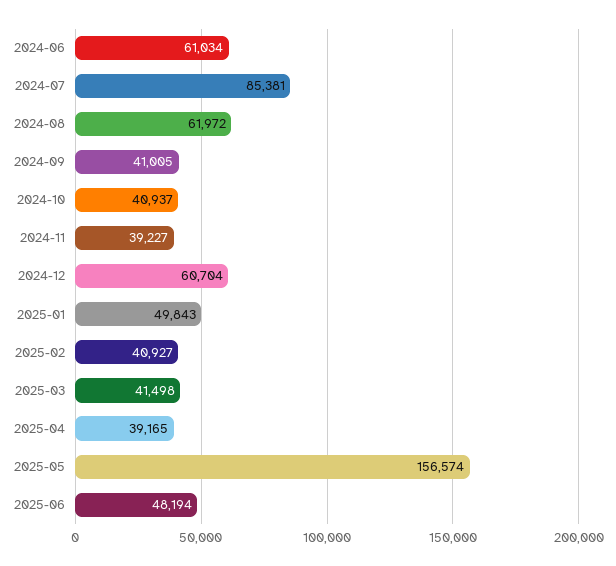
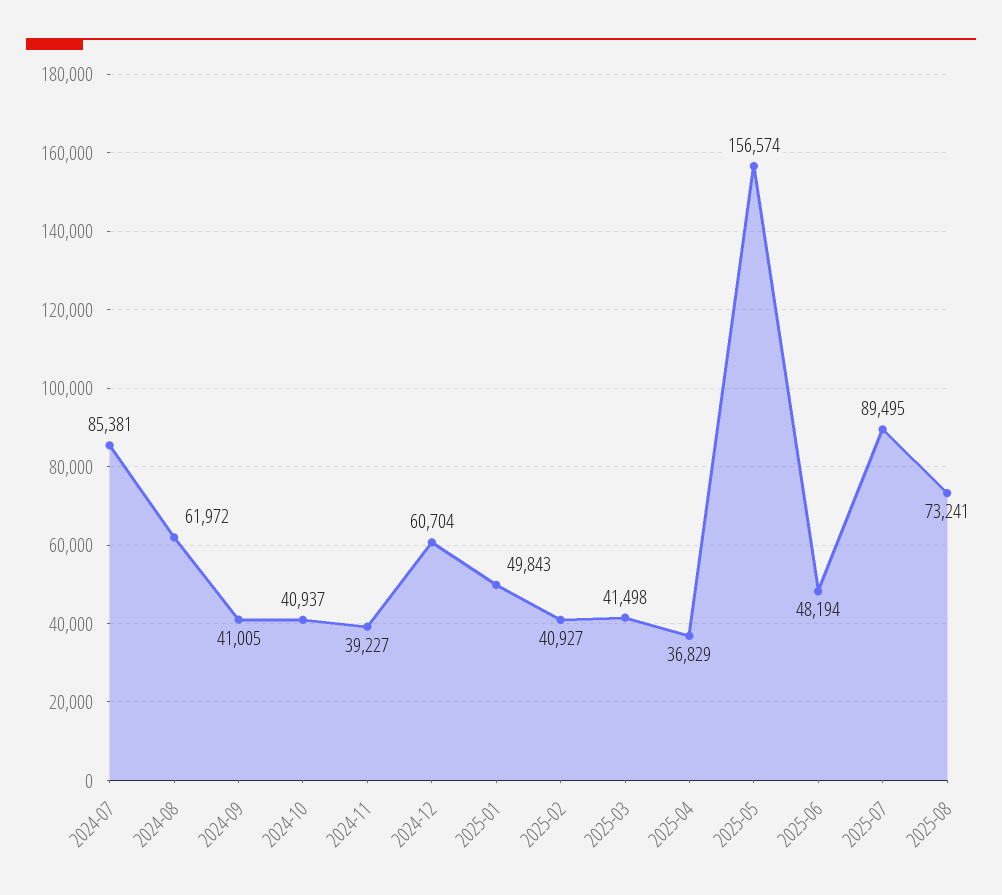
2024-06: 61034 -> none
2025-04: 39165 -> 36829
2025-07: none -> 89495
2025-08: none -> 73241

